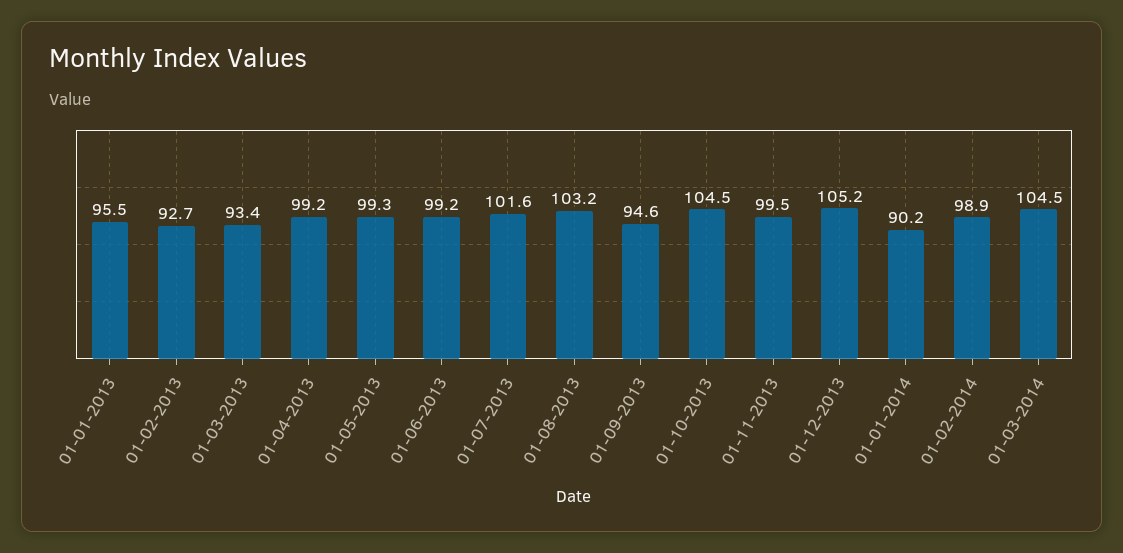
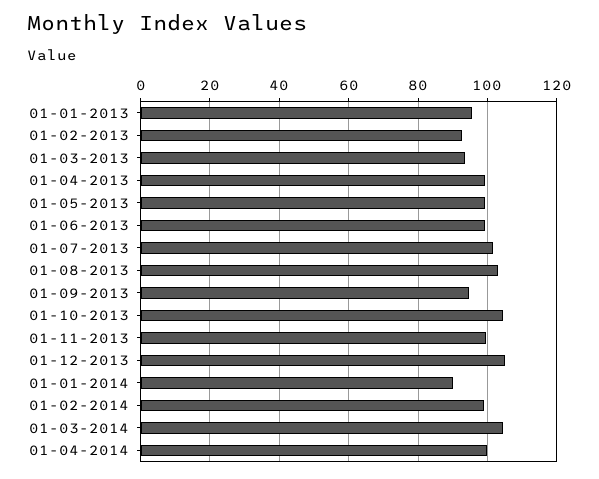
01-04-2014: none -> 100

